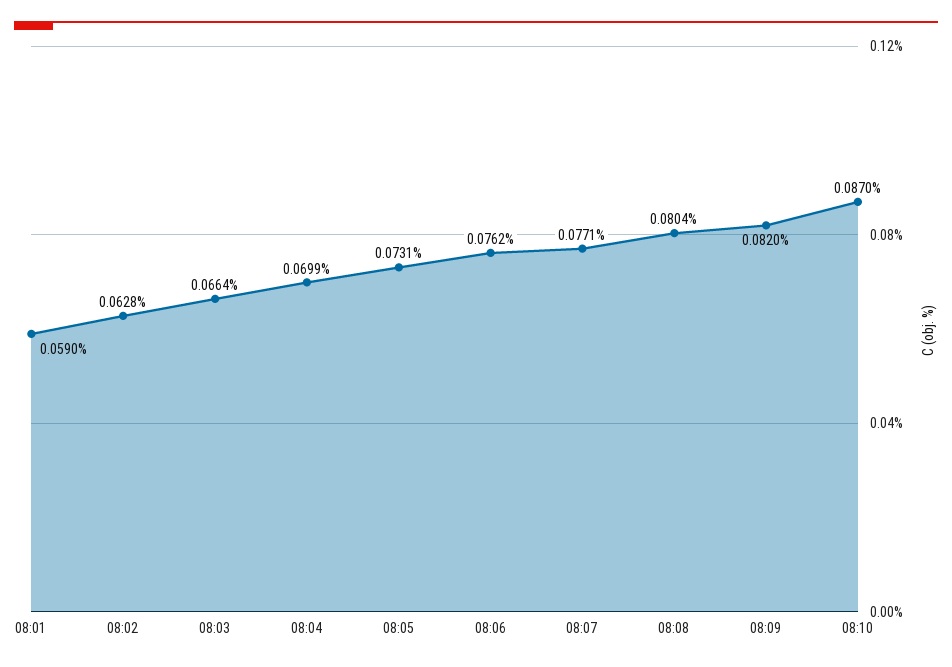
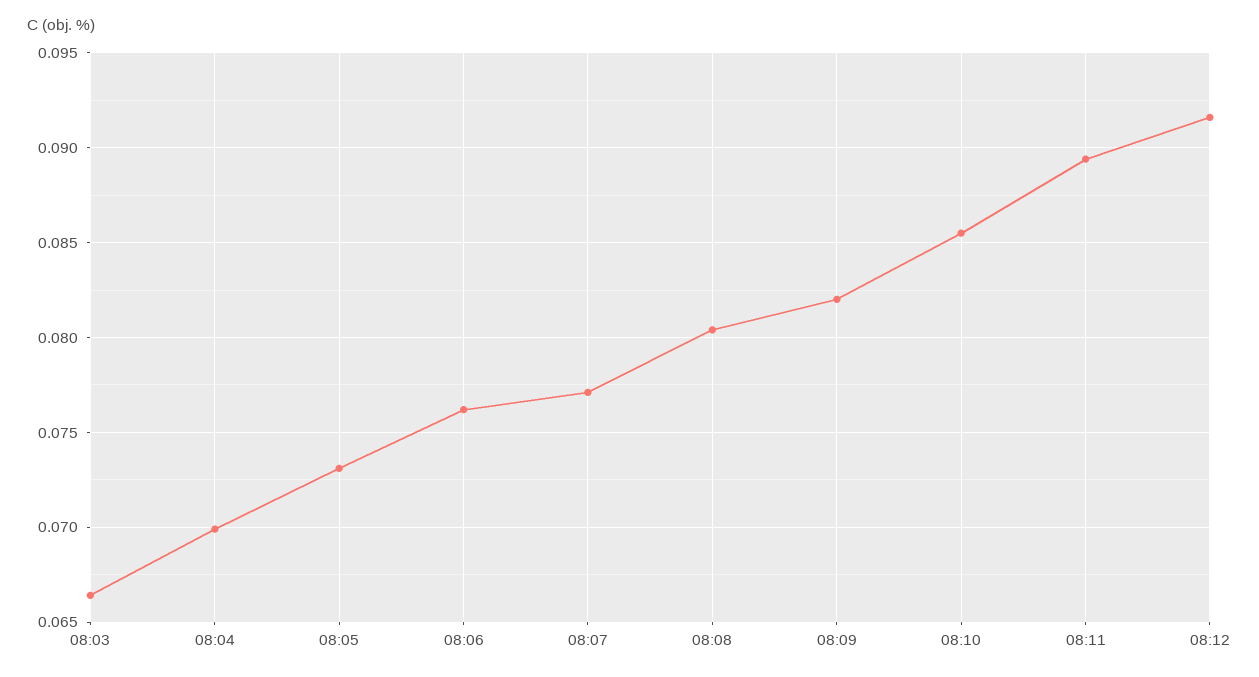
08:01: 0.059 -> none
08:02: 0.0628 -> none
08:10: 0.087 -> 0.0855
08:11: none -> 0.0895
08:12: none -> 0.0915

